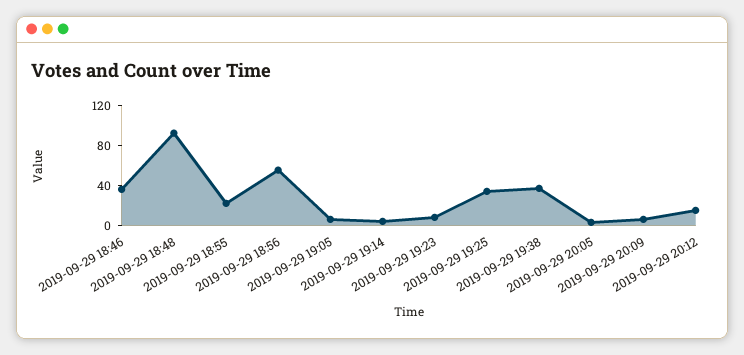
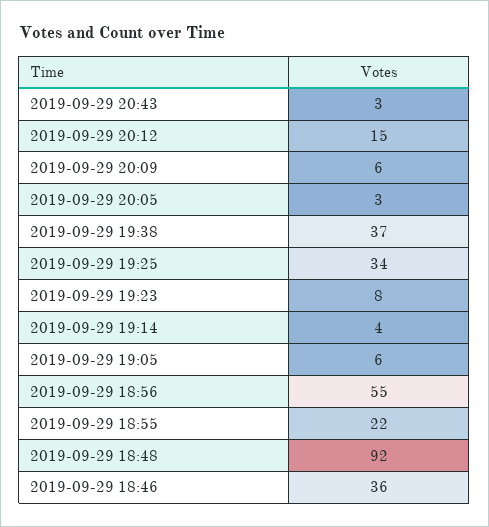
2019-09-29 20:43: none -> 3

